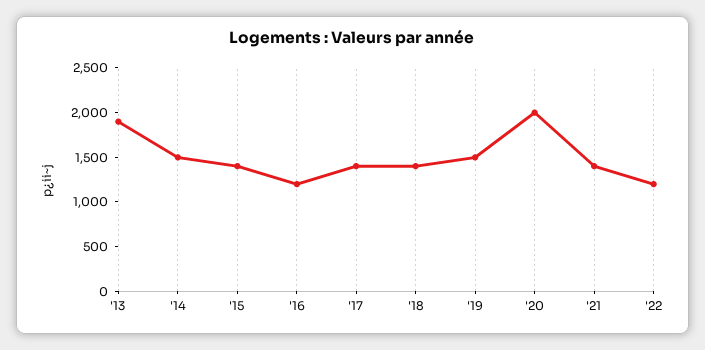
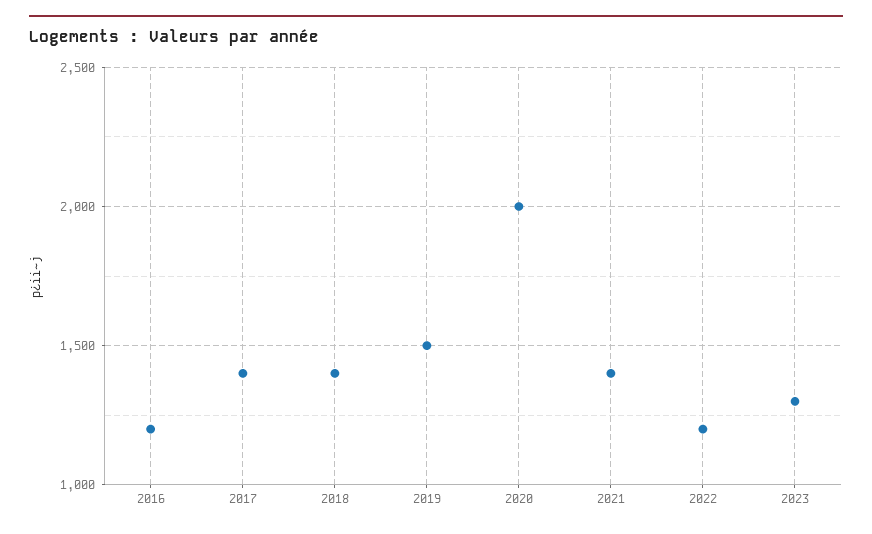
'13: 1900 -> none
'14: 1500 -> none
'15: 1400 -> none
2023: none -> 1300

